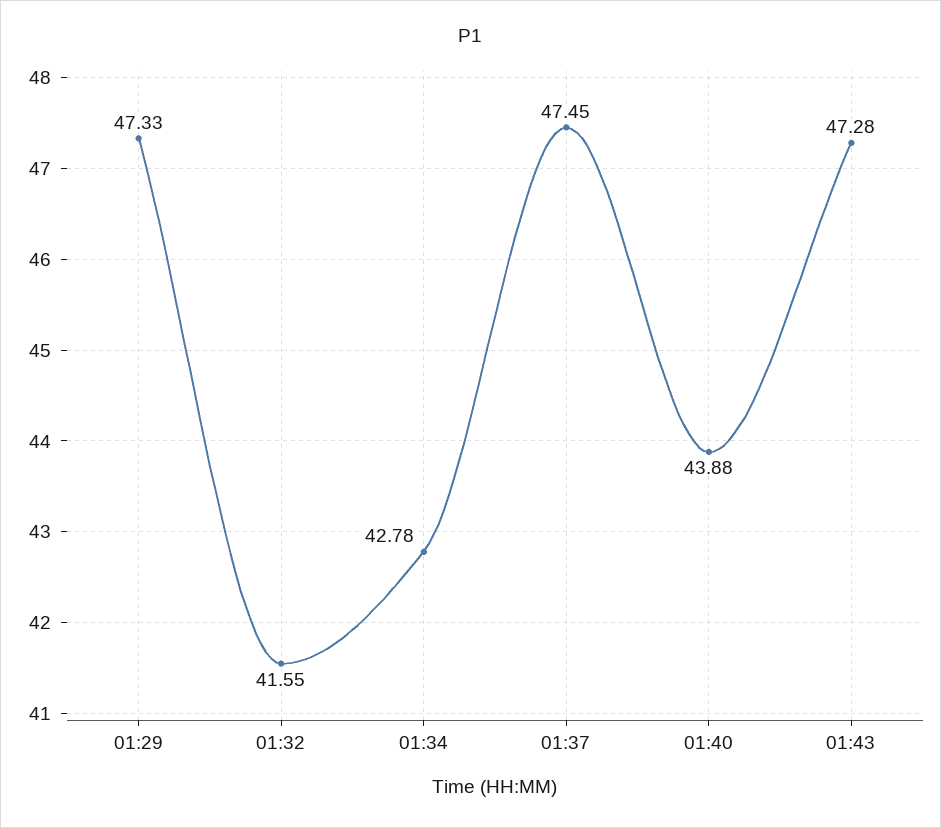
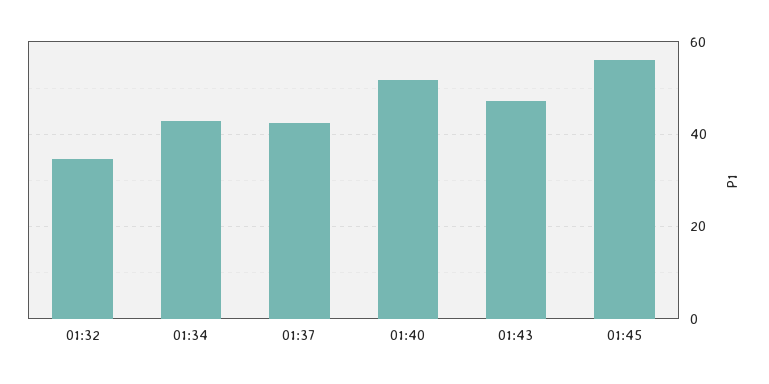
01:29: 47.33 -> none
01:32: 41.55 -> 34
01:37: 47.45 -> 42
01:40: 43.88 -> 52
01:45: none -> 56

